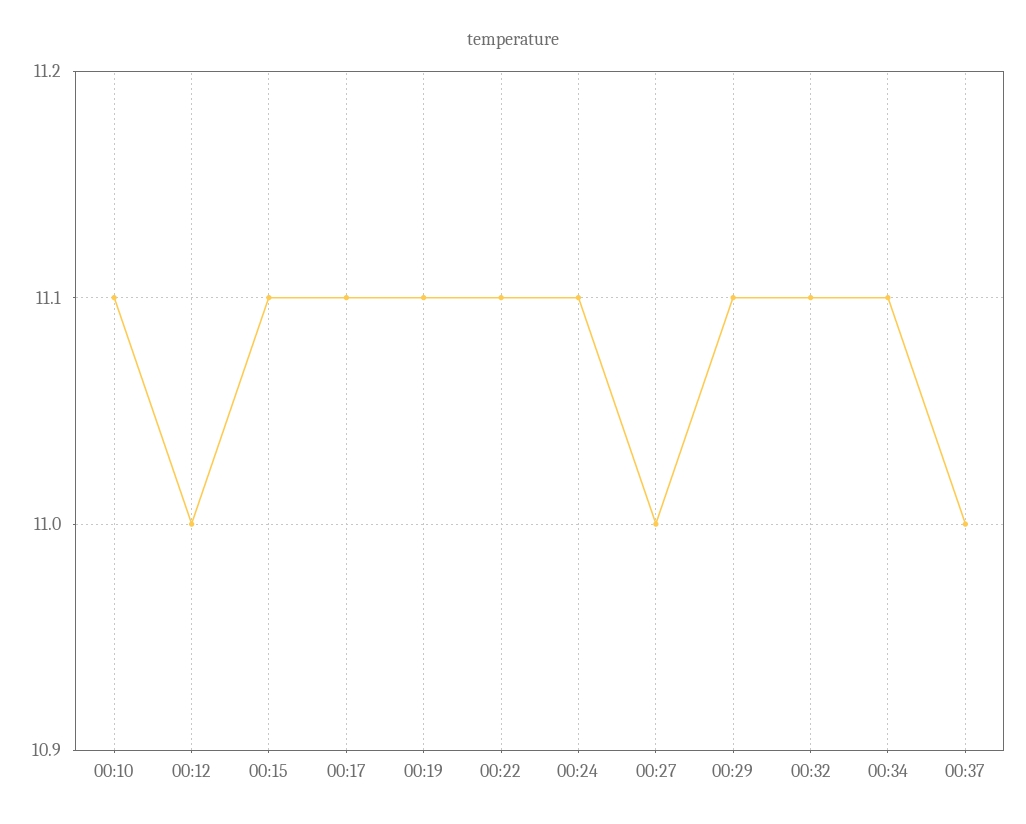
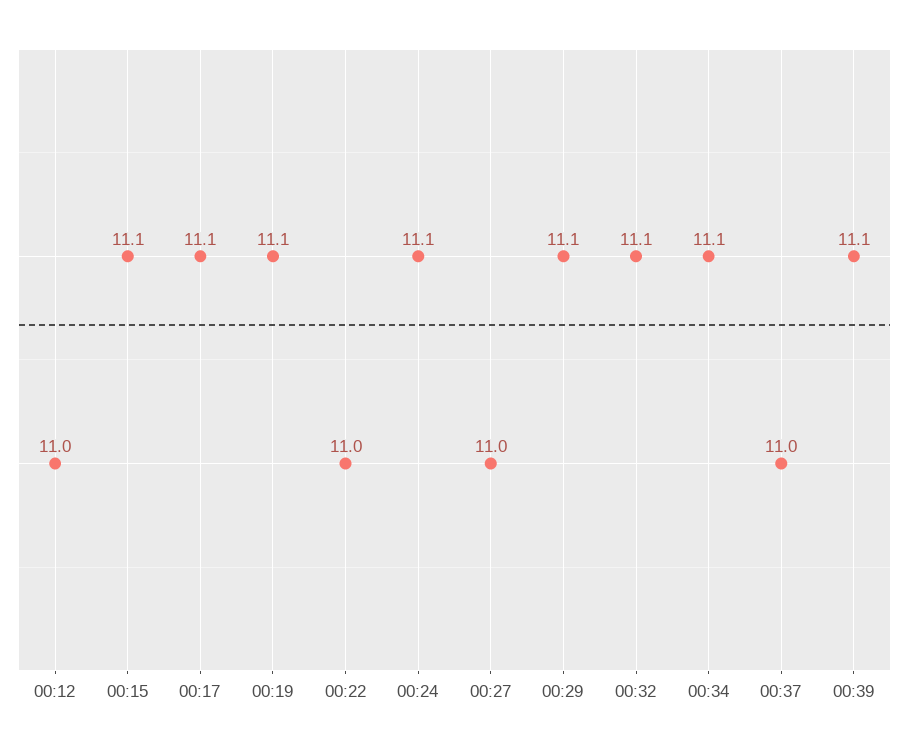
00:10: 11.1 -> none
00:22: 11.1 -> 11
00:39: none -> 11.1

